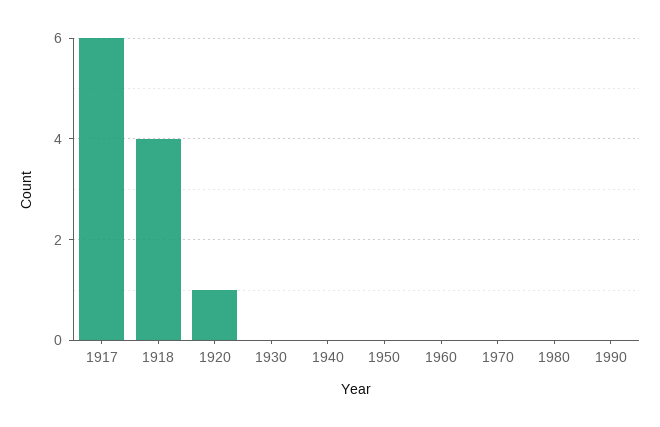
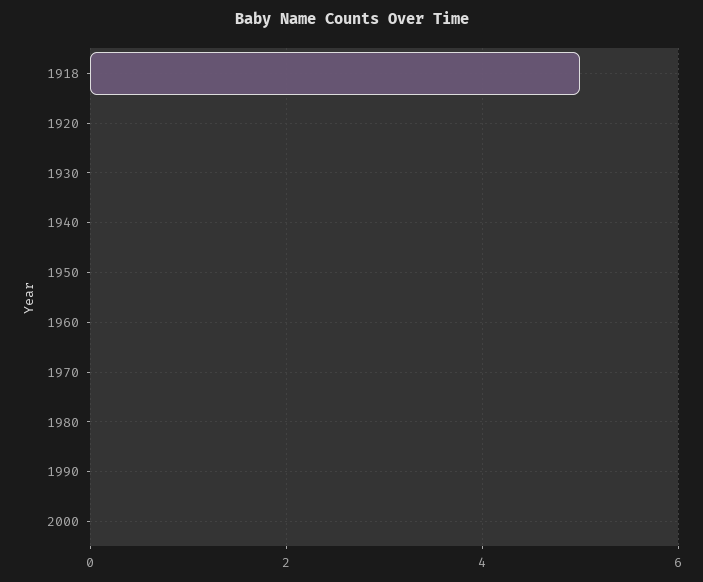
1917: 6 -> none
1918: 4 -> 5
1920: 1 -> 0
2000: none -> 0

